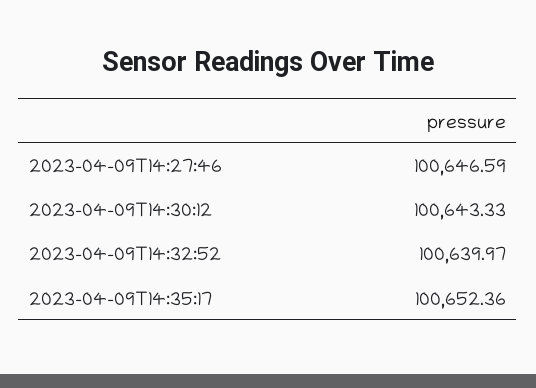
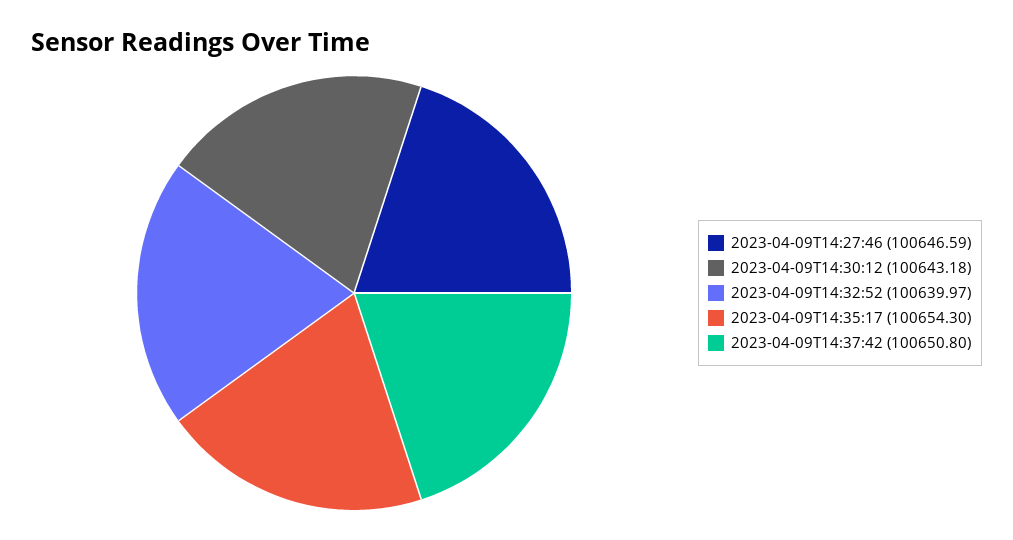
2023-04-09T14:30:12: 100643.33 -> 100643.18
2023-04-09T14:35:17: 100652.36 -> 100654.3
2023-04-09T14:37:42: none -> 100650.8

